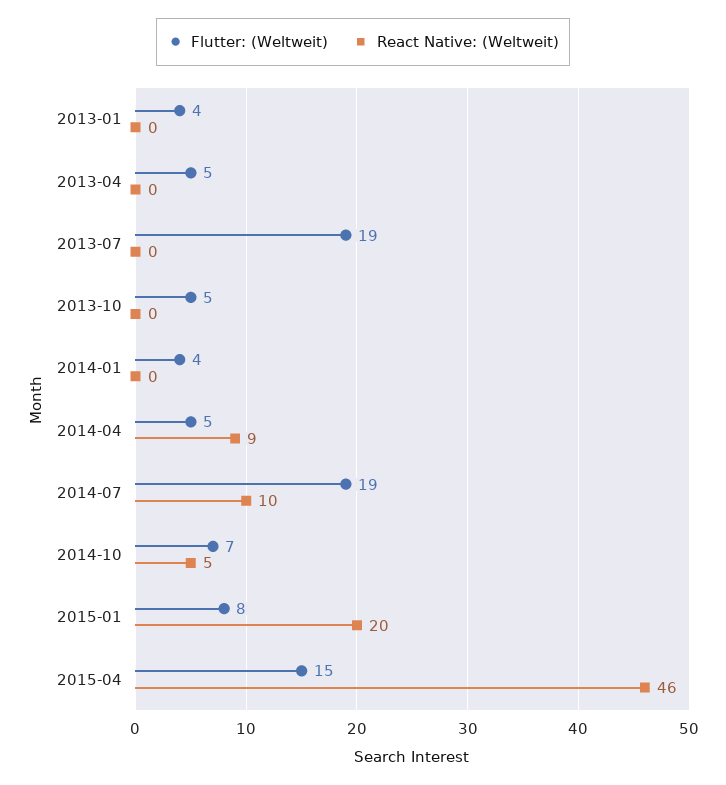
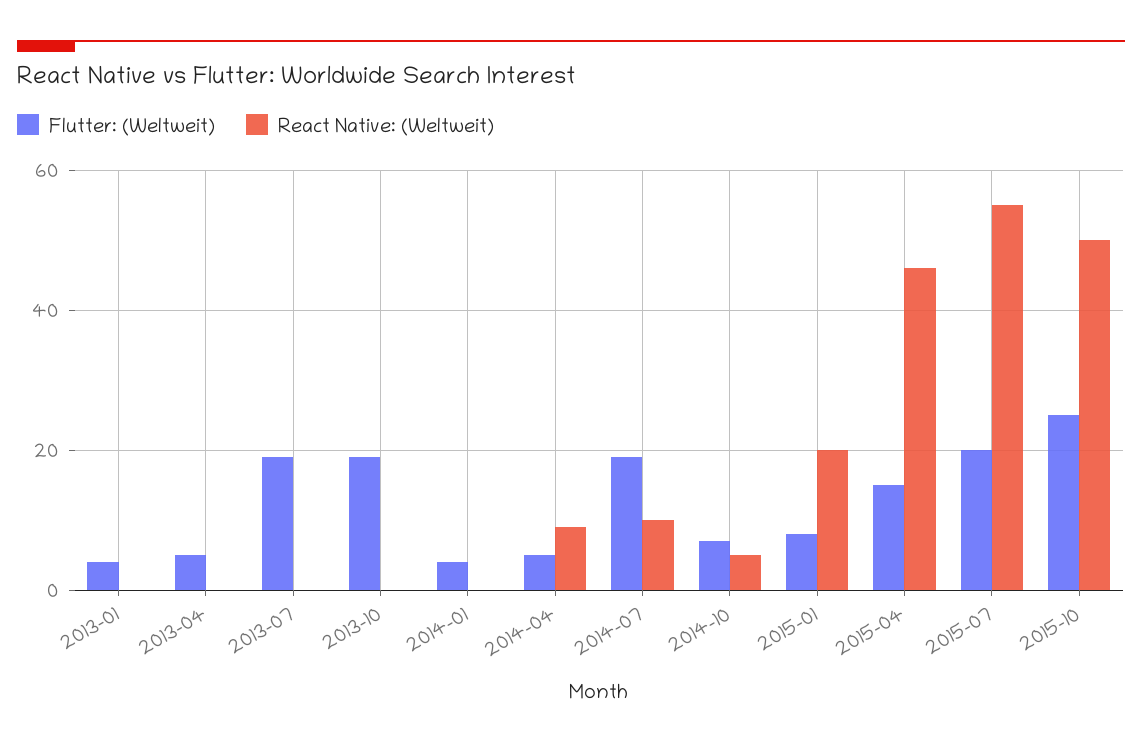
Flutter: (Weltweit), 2013-10: 5 -> 20
Flutter: (Weltweit), 2015-07: none -> 20
React Native: (Weltweit), 2015-07: none -> 55
Flutter: (Weltweit), 2015-10: none -> 25
React Native: (Weltweit), 2015-10: none -> 50

